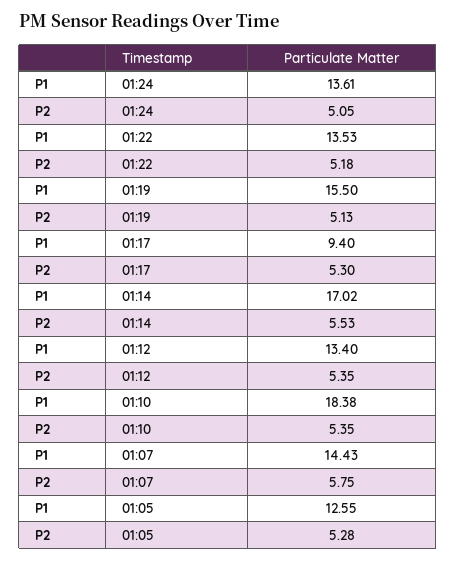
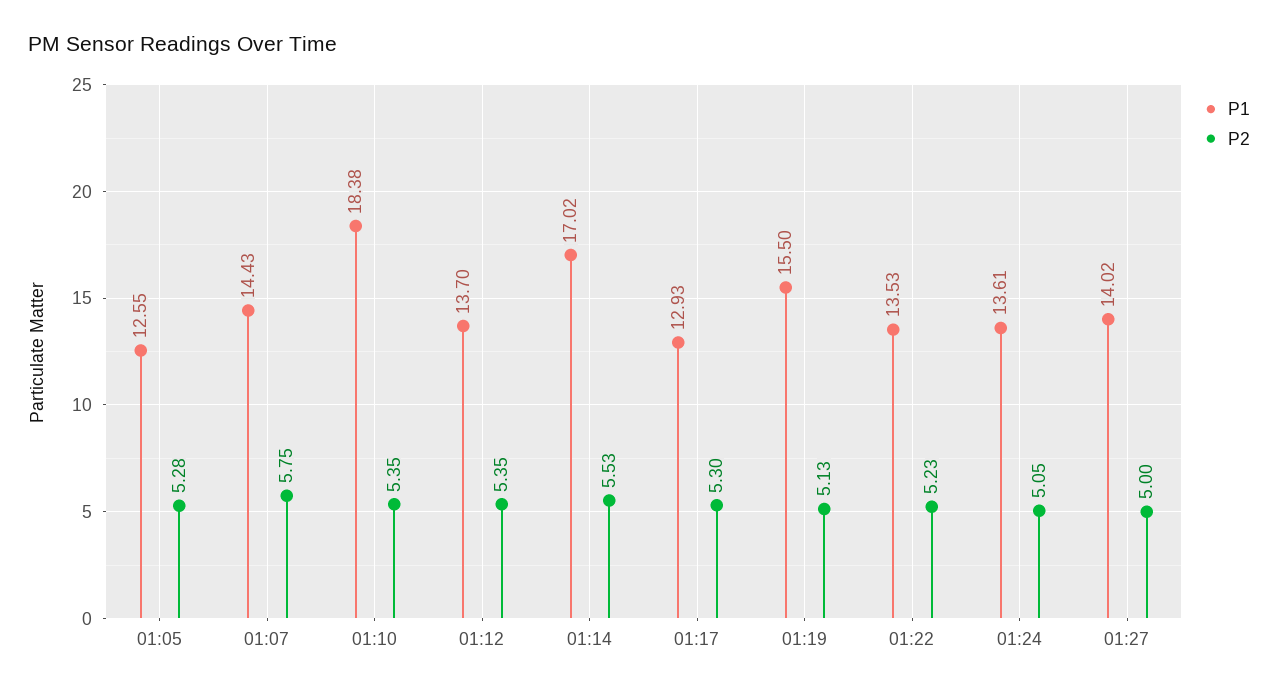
P2, 01:22: 5.18 -> 5.23
P1, 01:17: 9.4 -> 12.93
P1, 01:12: 13.4 -> 13.7
P1, 01:27: none -> 14.02
P2, 01:27: none -> 5

